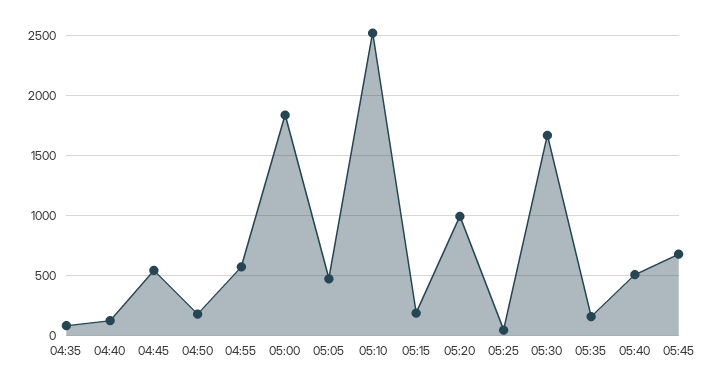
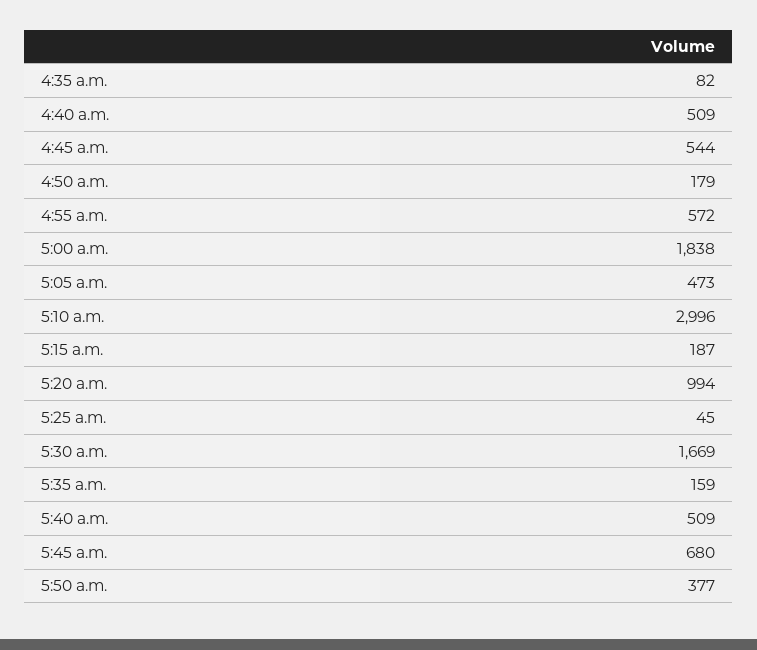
04:40: 100 -> 509
05:10: 2500 -> 2996
5:50 a.m.: none -> 377

